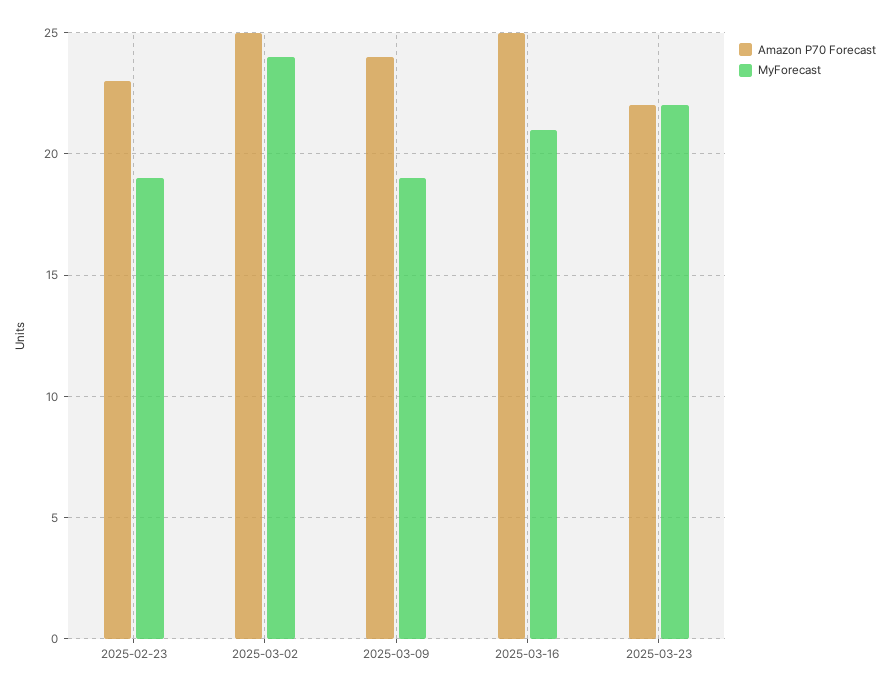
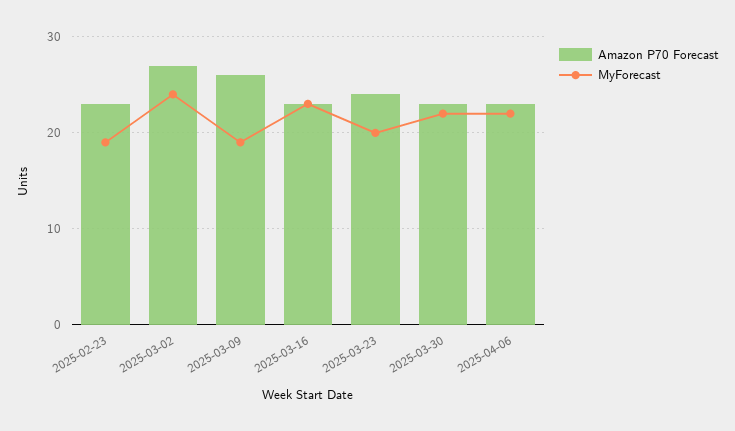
Amazon P70 Forecast, 2025-03-02: 25 -> 27
Amazon P70 Forecast, 2025-03-09: 24 -> 26
Amazon P70 Forecast, 2025-03-16: 25 -> 23
MyForecast, 2025-03-16: 21 -> 23
Amazon P70 Forecast, 2025-03-23: 22 -> 24
MyForecast, 2025-03-23: 22 -> 20
Amazon P70 Forecast, 2025-03-30: none -> 23
MyForecast, 2025-03-30: none -> 22
Amazon P70 Forecast, 2025-04-06: none -> 23
MyForecast, 2025-04-06: none -> 22

